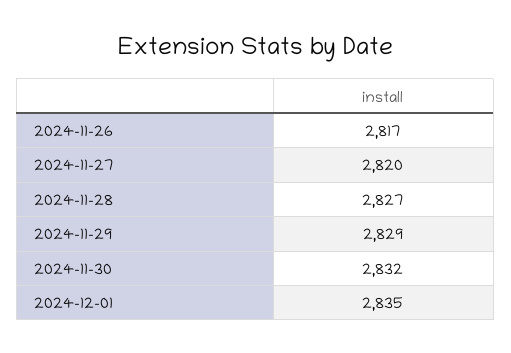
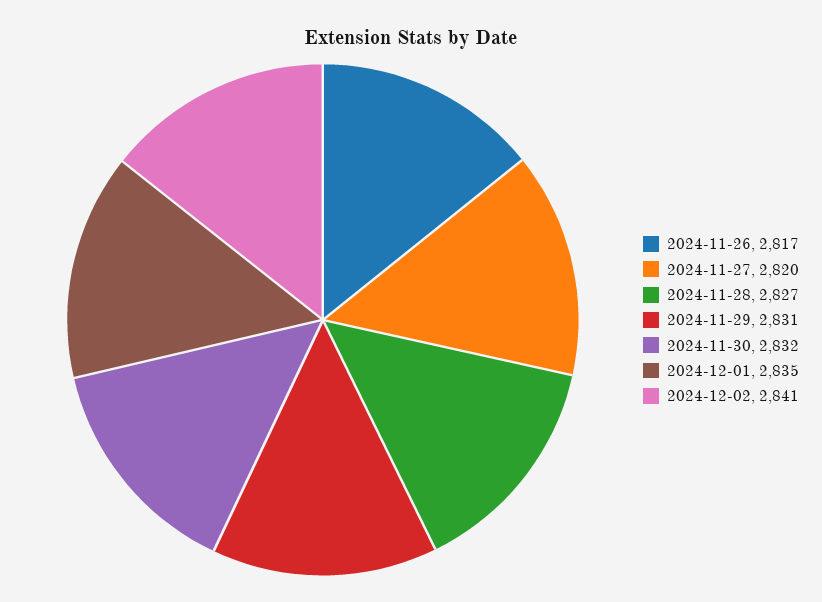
2024-11-29: 2829 -> 2831
2024-12-02: none -> 2841

